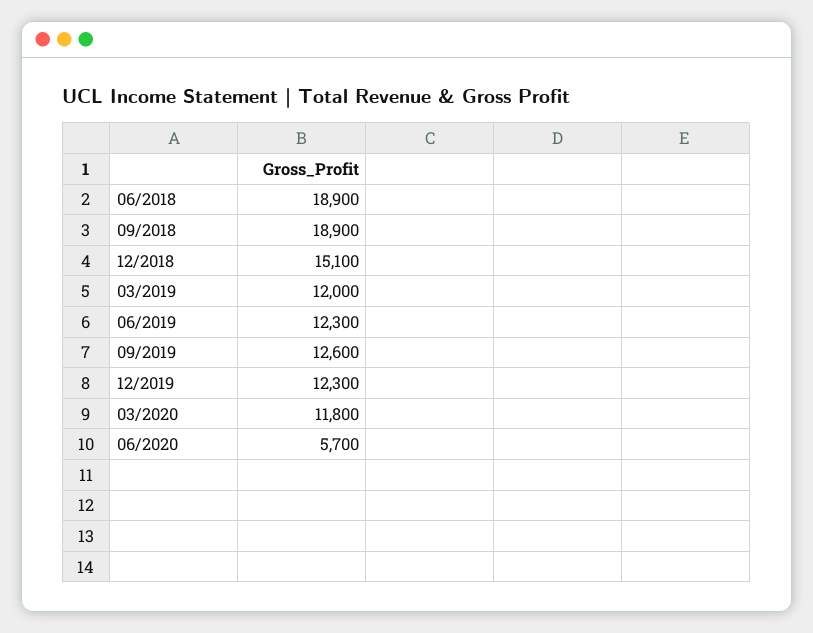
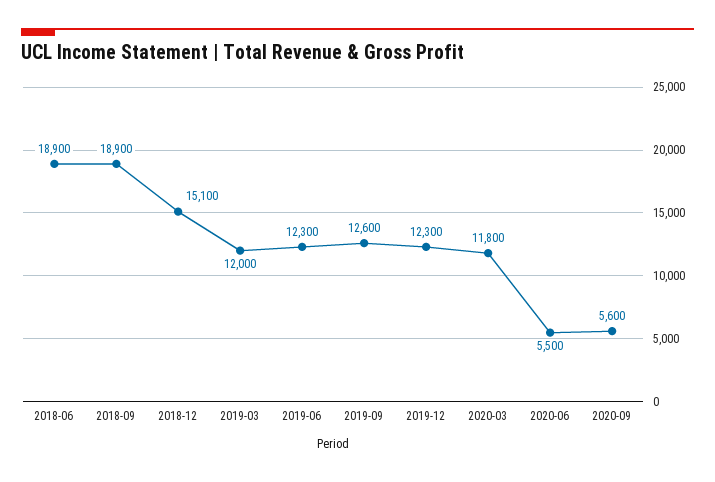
06/2020: 5700 -> 5500
2020-09: none -> 5600

